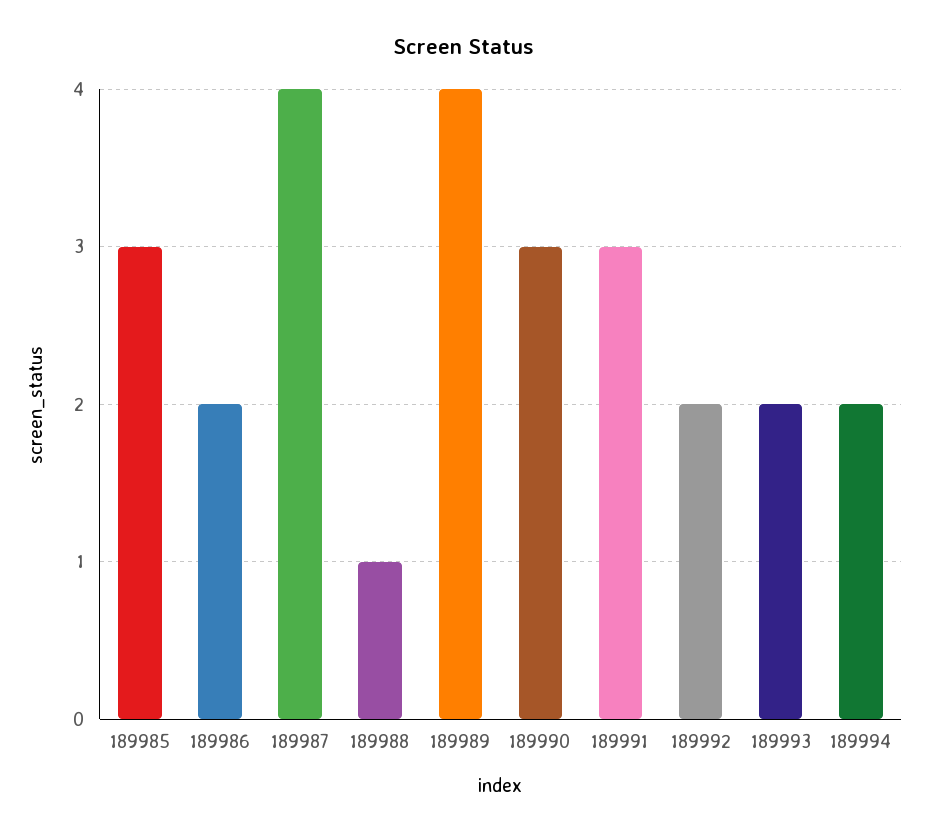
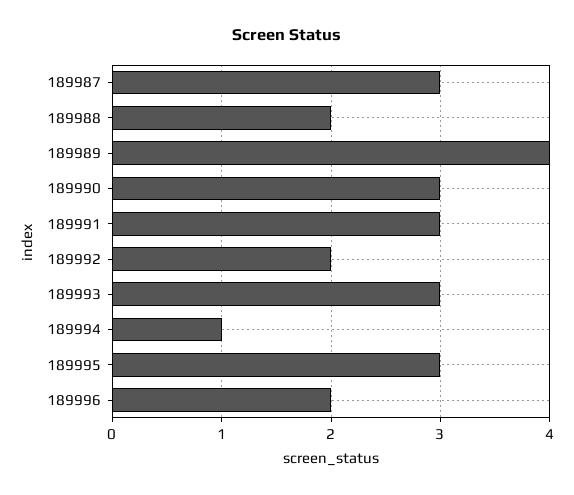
189985: 3 -> none
189986: 2 -> none
189987: 4 -> 3
189988: 1 -> 2
189993: 2 -> 3
189994: 2 -> 1
189995: none -> 3
189996: none -> 2

